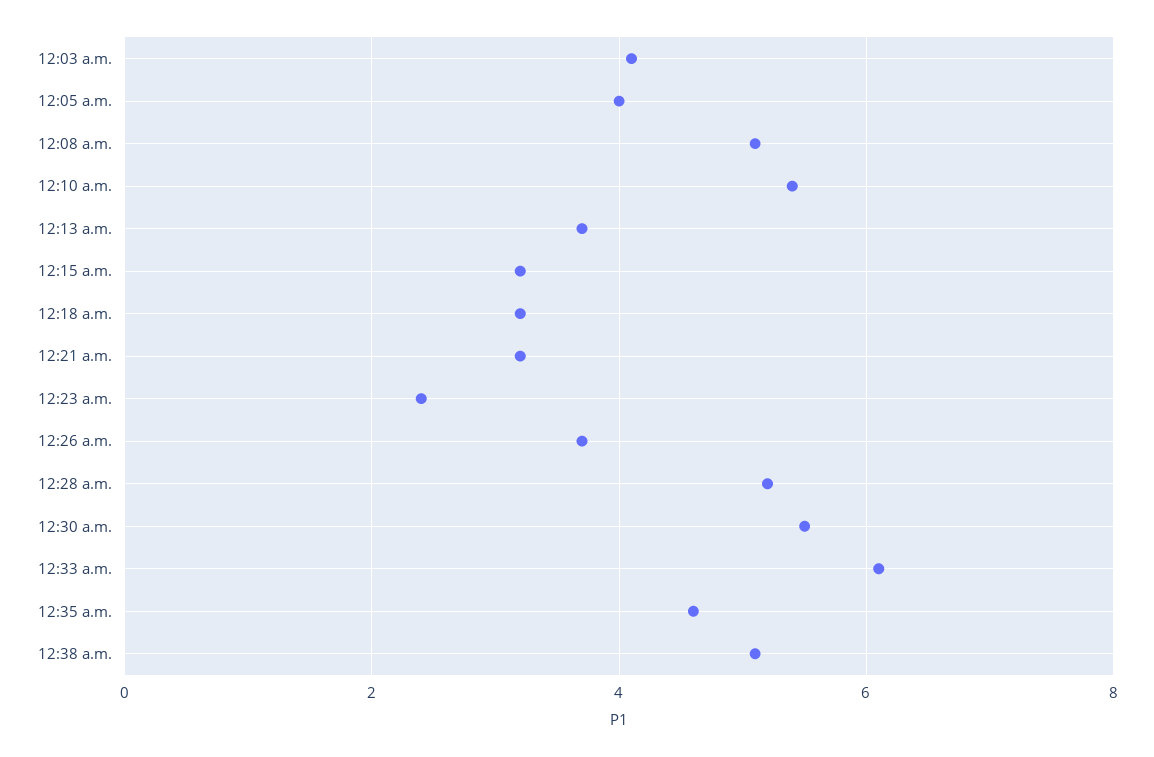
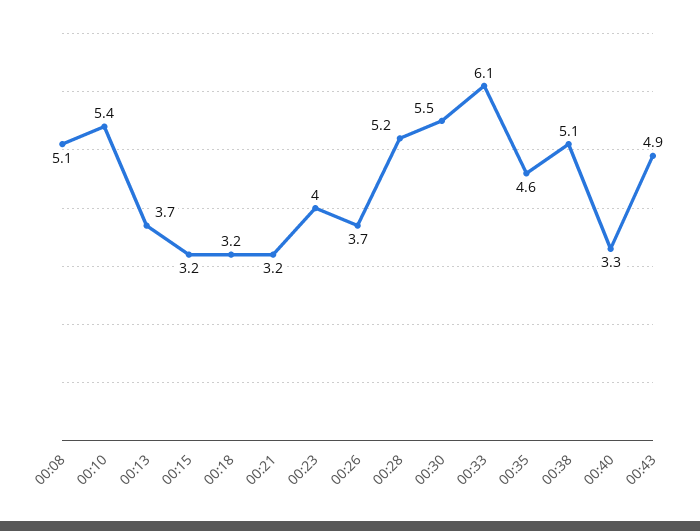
12:03 a.m.: 4 -> none
12:05 a.m.: 4 -> none
12:23 a.m.: 2.5 -> 4
00:40: none -> 3.3
00:43: none -> 4.9

